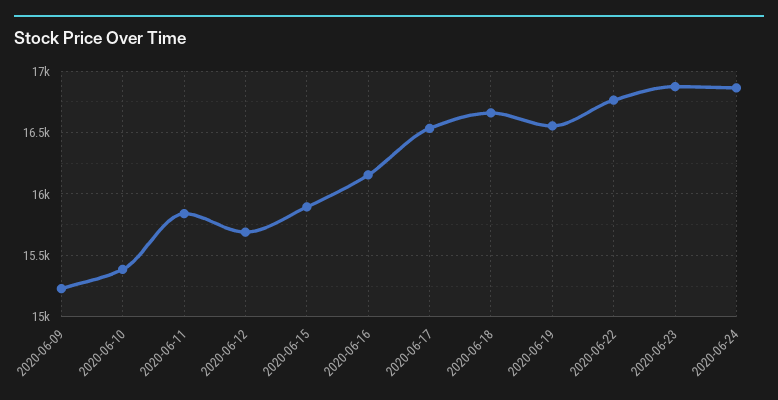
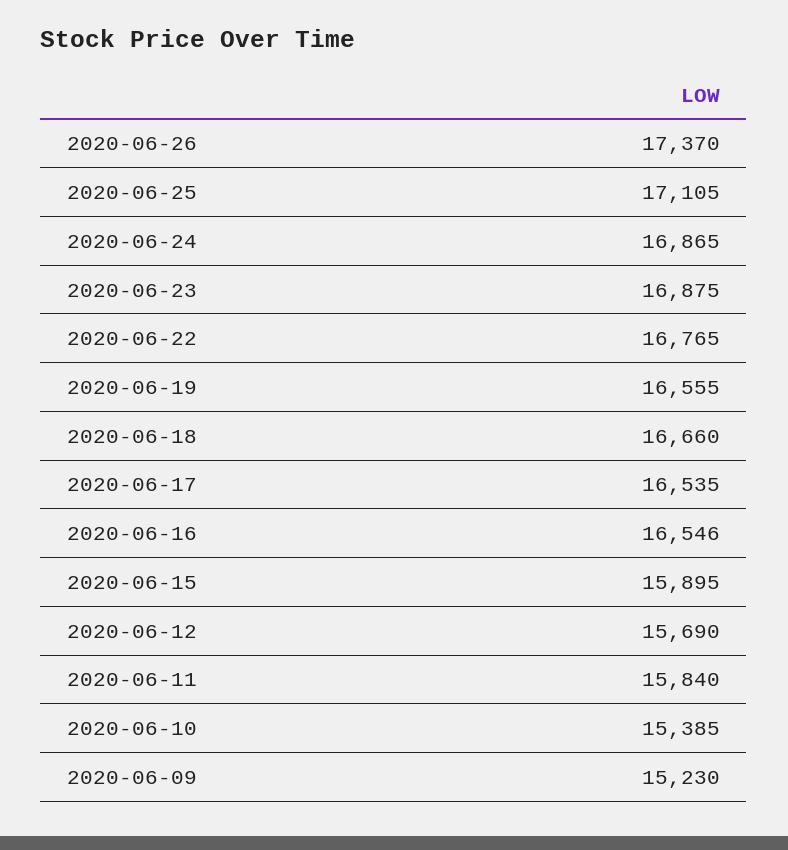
2020-06-16: 16150 -> 16546
2020-06-26: none -> 17370
2020-06-25: none -> 17105

